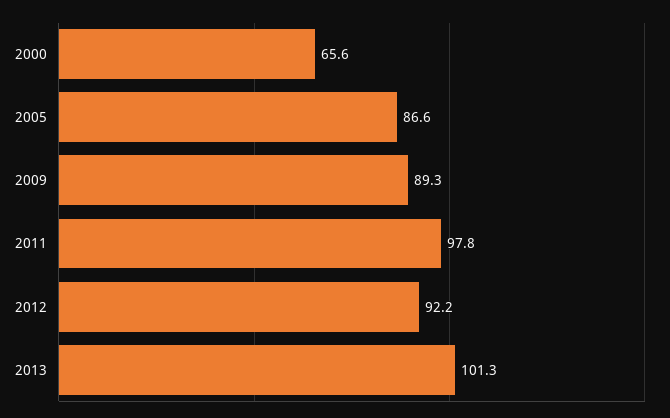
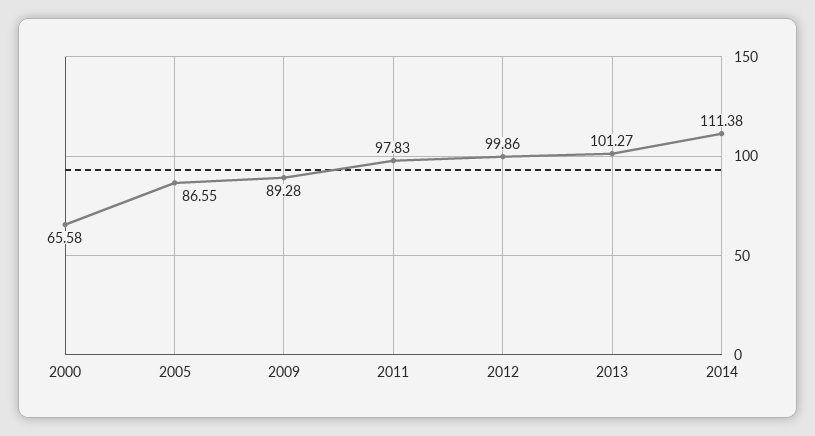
2012: 92.2 -> 99.86
2014: none -> 111.38

